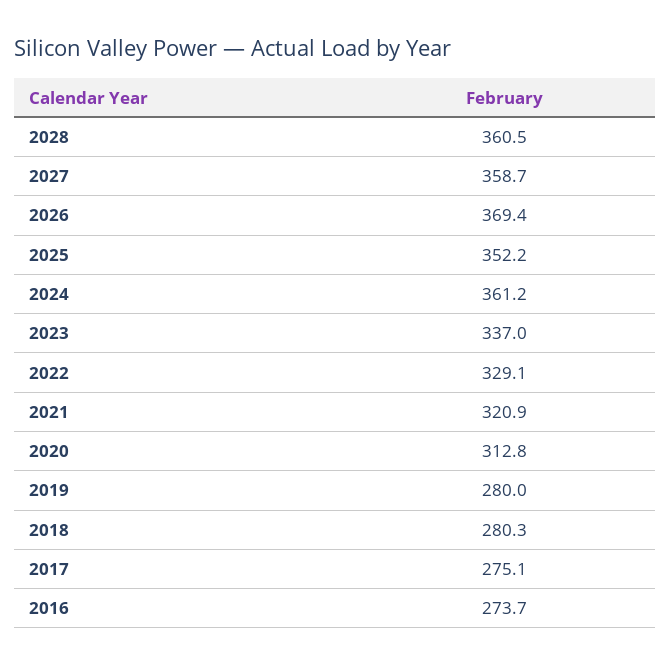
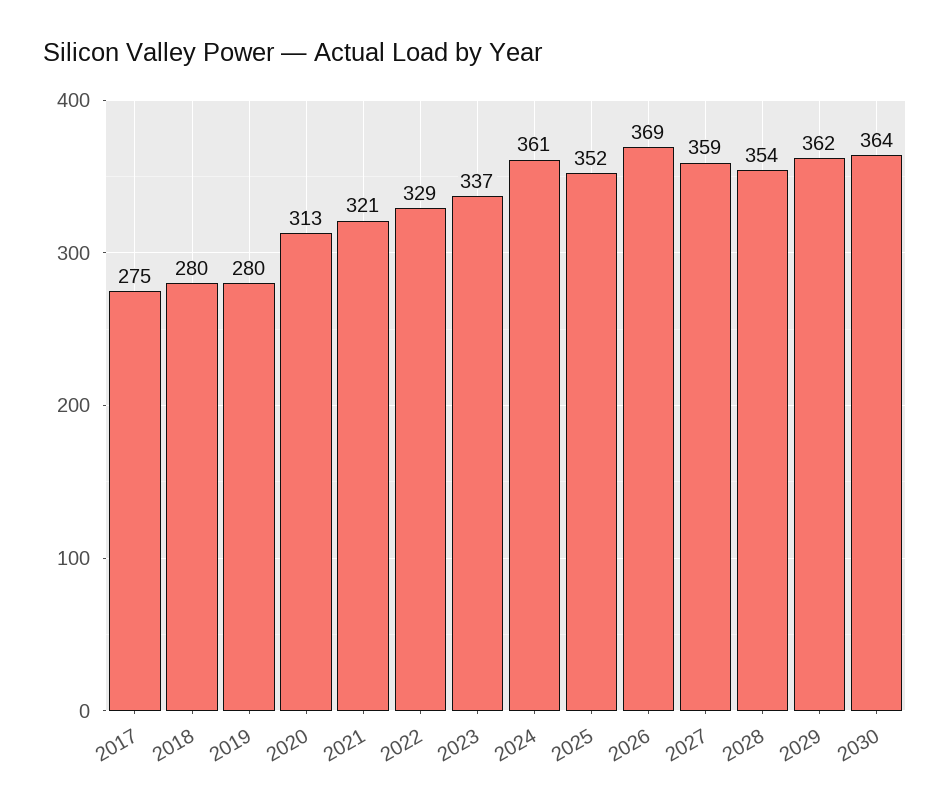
2028: 360.5 -> 354
2016: 273.7 -> none
2029: none -> 362
2030: none -> 364

